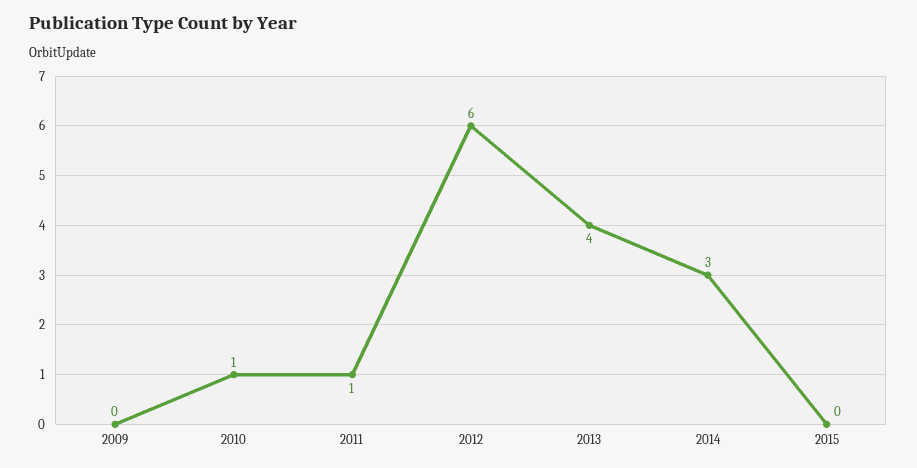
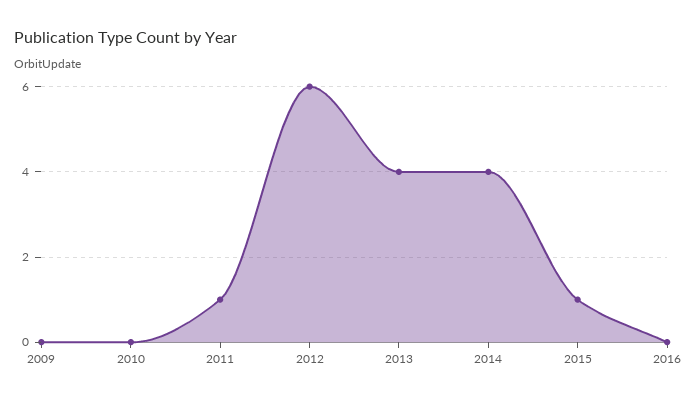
2010: 1 -> 0
2014: 3 -> 4
2015: 0 -> 1
2016: none -> 0

